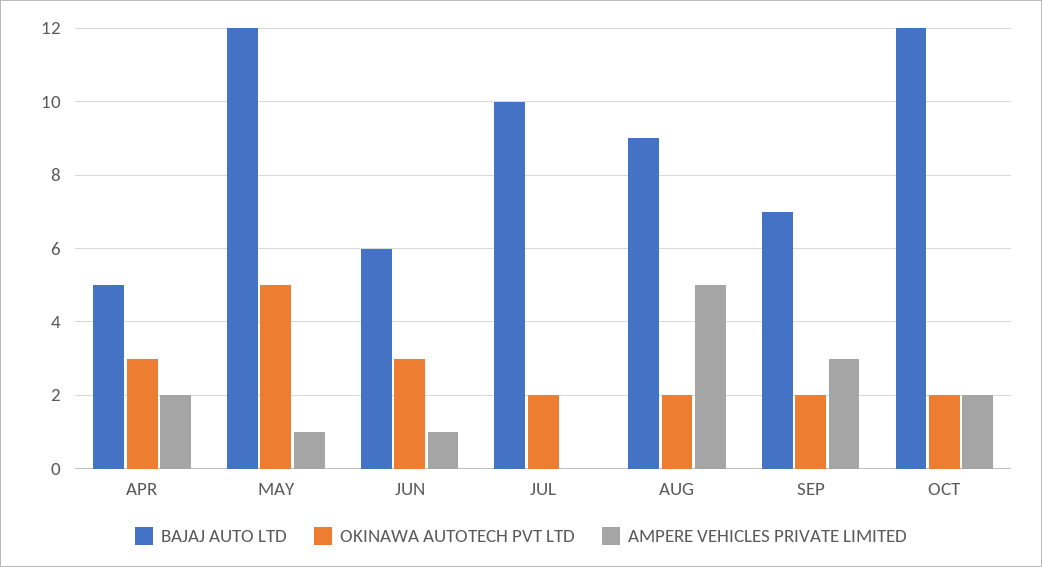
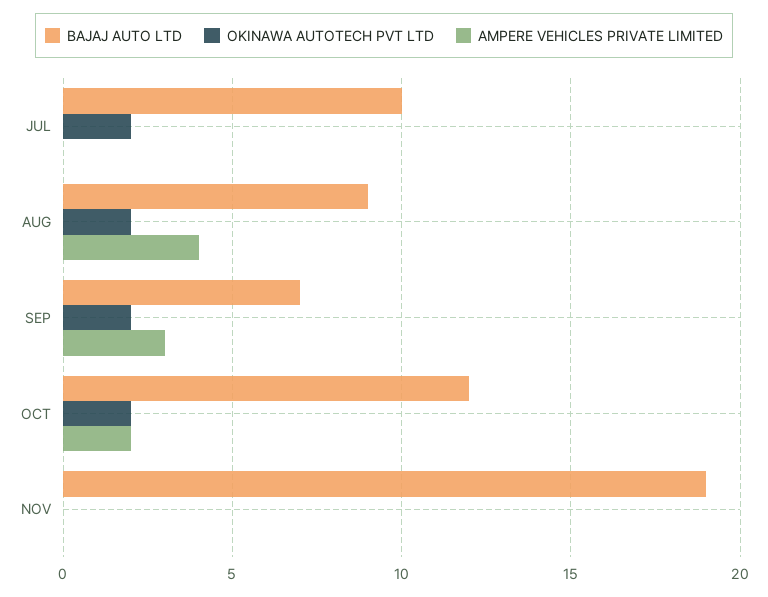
BAJAJ AUTO LTD, APR: 5 -> none
OKINAWA AUTOTECH PVT LTD, APR: 3 -> none
AMPERE VEHICLES PRIVATE LIMITED, APR: 2 -> none
BAJAJ AUTO LTD, MAY: 12 -> none
OKINAWA AUTOTECH PVT LTD, MAY: 5 -> none
AMPERE VEHICLES PRIVATE LIMITED, MAY: 1 -> none
BAJAJ AUTO LTD, JUN: 6 -> none
OKINAWA AUTOTECH PVT LTD, JUN: 3 -> none
AMPERE VEHICLES PRIVATE LIMITED, JUN: 1 -> none
AMPERE VEHICLES PRIVATE LIMITED, AUG: 5 -> 4
BAJAJ AUTO LTD, NOV: none -> 19
OKINAWA AUTOTECH PVT LTD, NOV: none -> 0
AMPERE VEHICLES PRIVATE LIMITED, NOV: none -> 0

